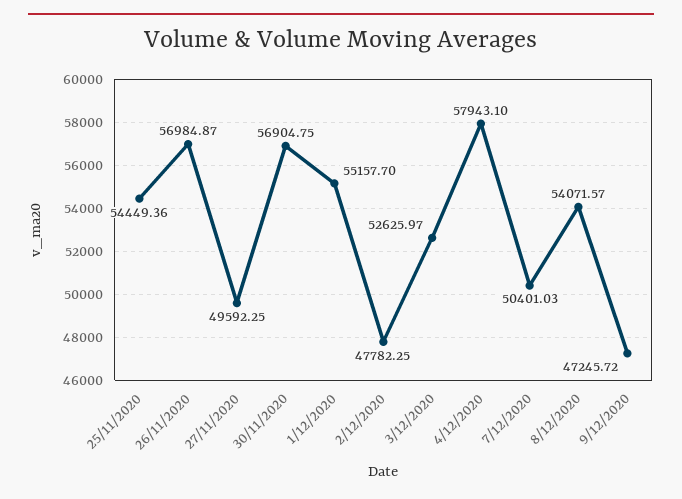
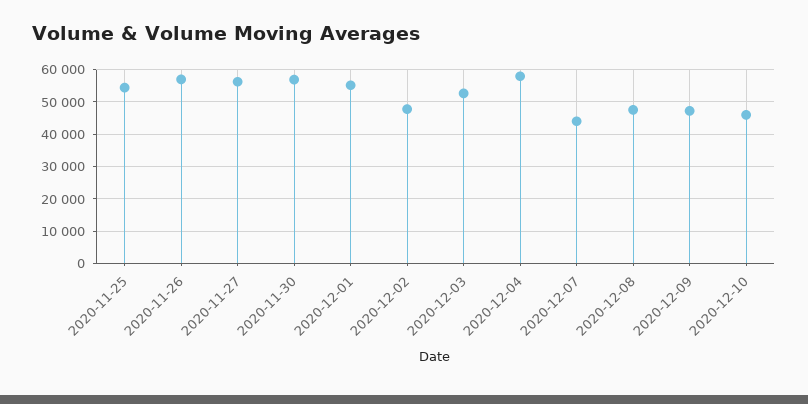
27/11/2020: 49592.25 -> 56000
7/12/2020: 50401.03 -> 44000
8/12/2020: 54071.57 -> 48000
2020-12-10: none -> 46000

